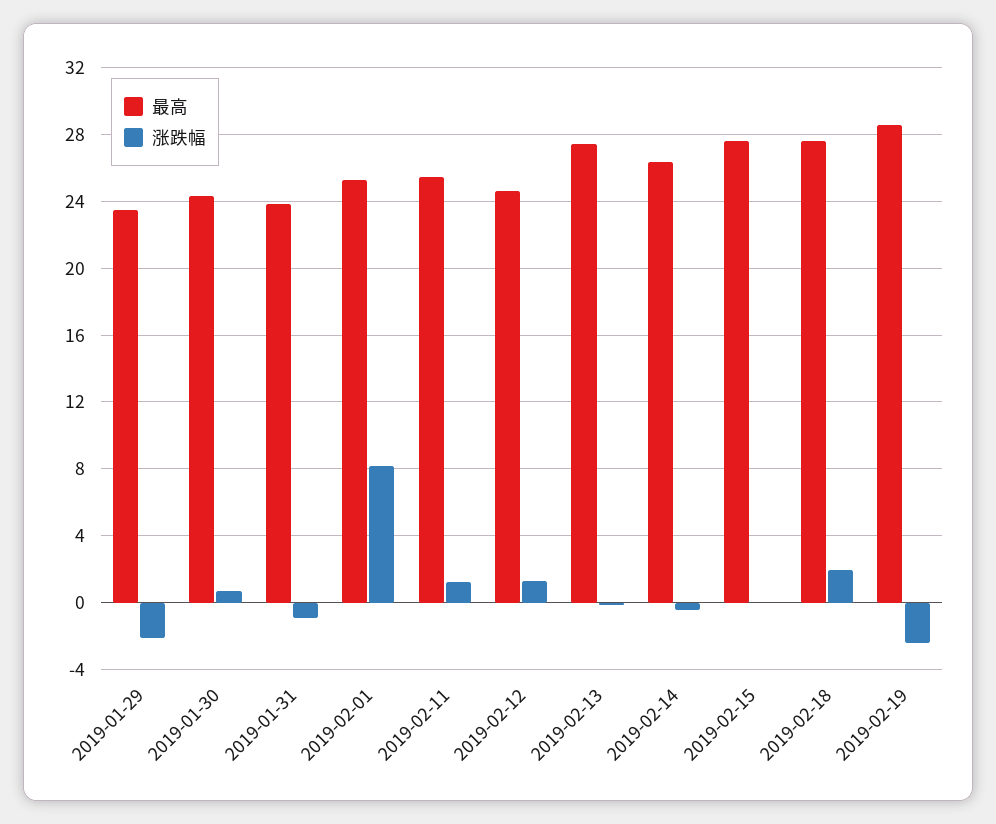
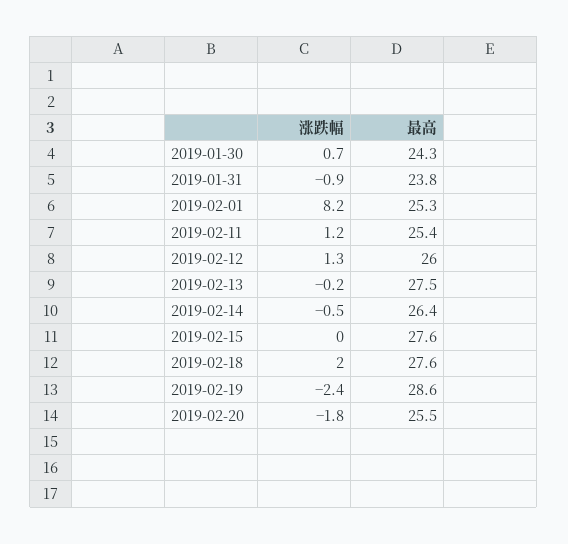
最高, 2019-01-29: 23.5 -> none
涨跌幅, 2019-01-29: -2 -> none
最高, 2019-02-12: 24.5 -> 26
涨跌幅, 2019-02-20: none -> -1.8
最高, 2019-02-20: none -> 25.5

